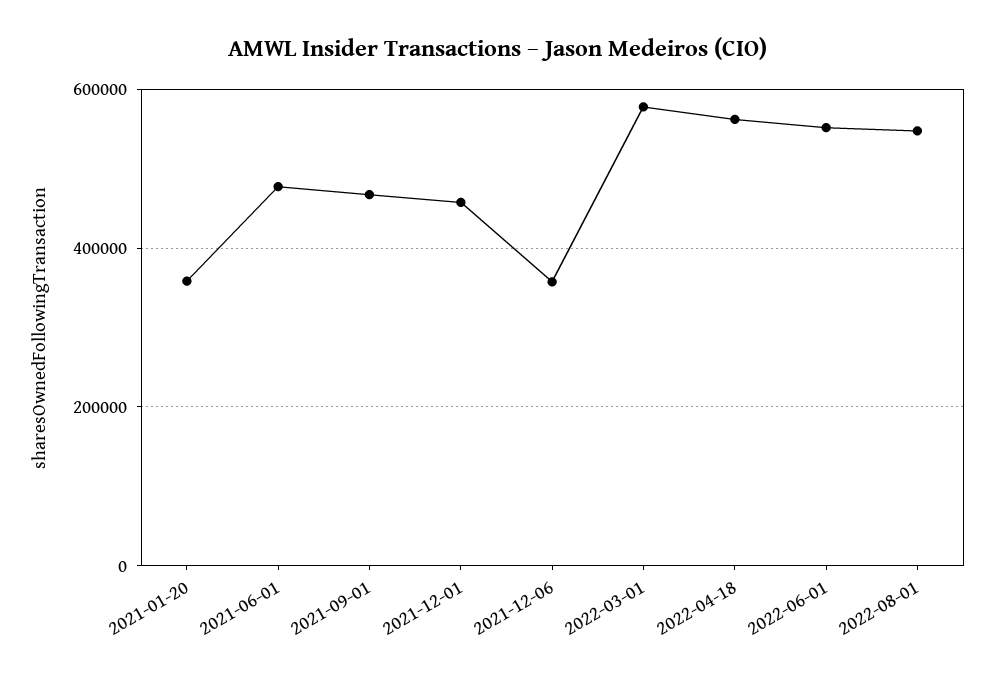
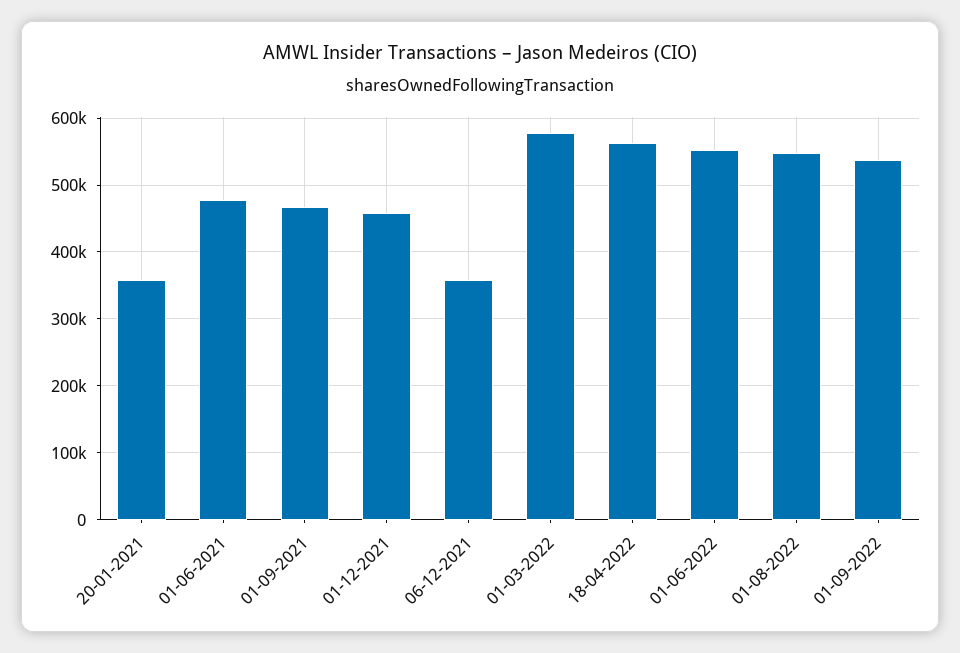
01-09-2022: none -> 540000

